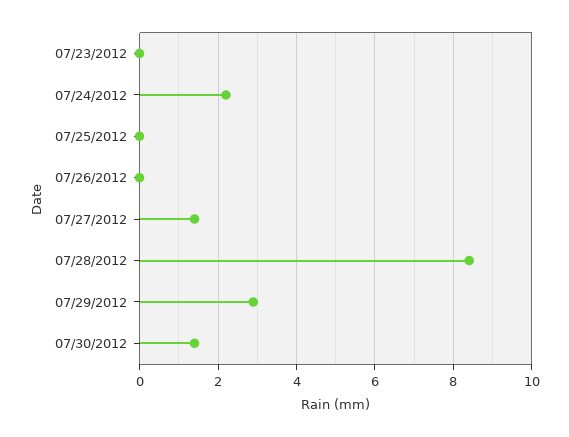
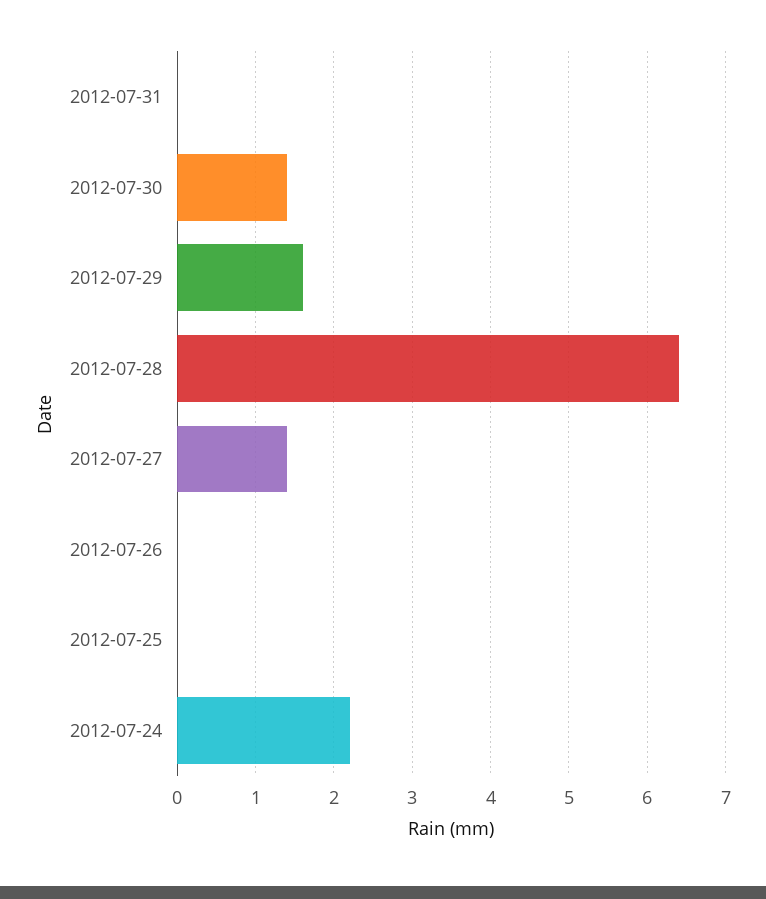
07/23/2012: 0 -> none
07/28/2012: 8.5 -> 6.4
07/29/2012: 3 -> 1.6
2012-07-31: none -> 0

